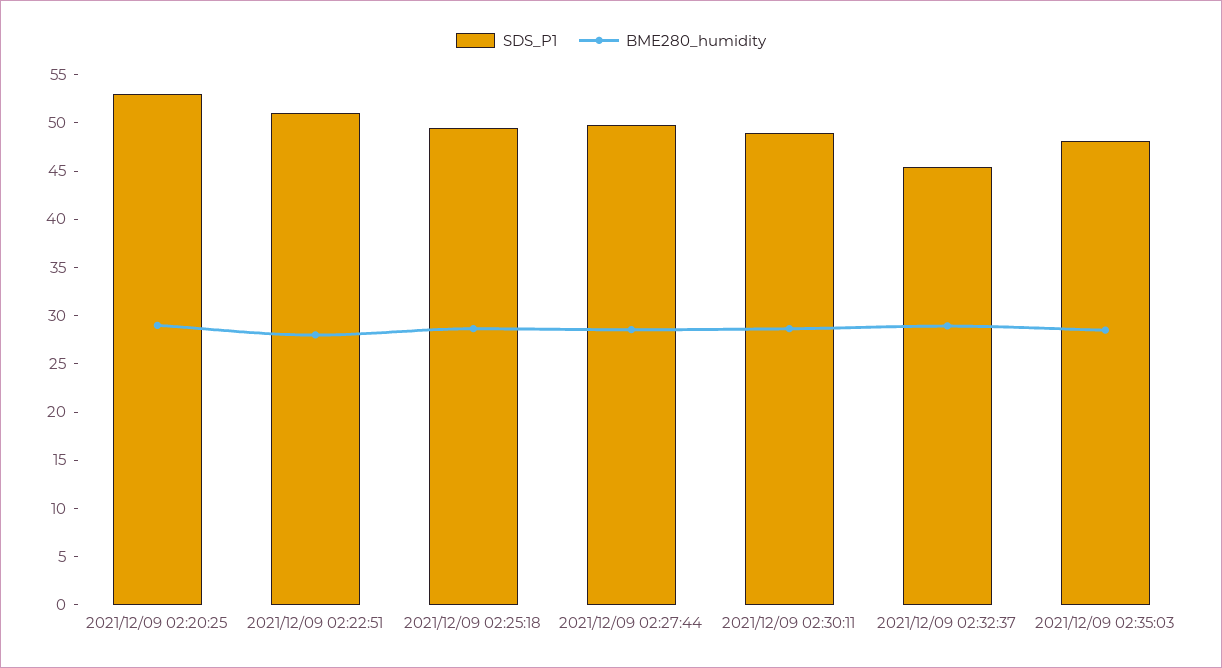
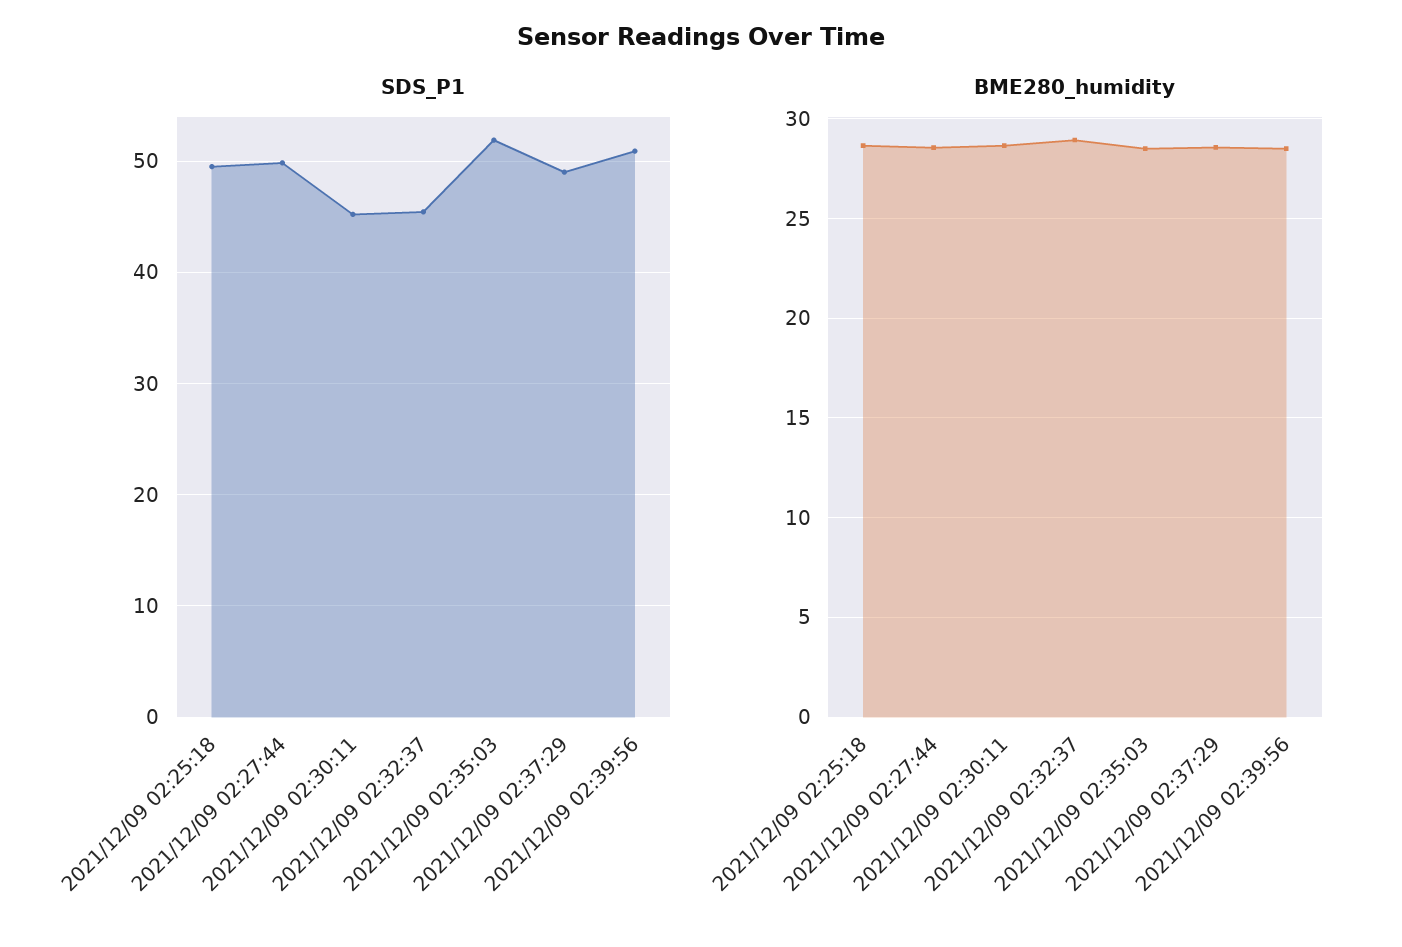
SDS_P1, 2021/12/09 02:20:25: 53 -> none
BME280_humidity, 2021/12/09 02:20:25: 29 -> none
SDS_P1, 2021/12/09 02:22:51: 51 -> none
BME280_humidity, 2021/12/09 02:22:51: 28 -> none
SDS_P1, 2021/12/09 02:30:11: 49 -> 45
SDS_P1, 2021/12/09 02:35:03: 48 -> 52
SDS_P1, 2021/12/09 02:37:29: none -> 49
SDS_P1, 2021/12/09 02:39:56: none -> 51
BME280_humidity, 2021/12/09 02:37:29: none -> 28.5
BME280_humidity, 2021/12/09 02:39:56: none -> 28.5

